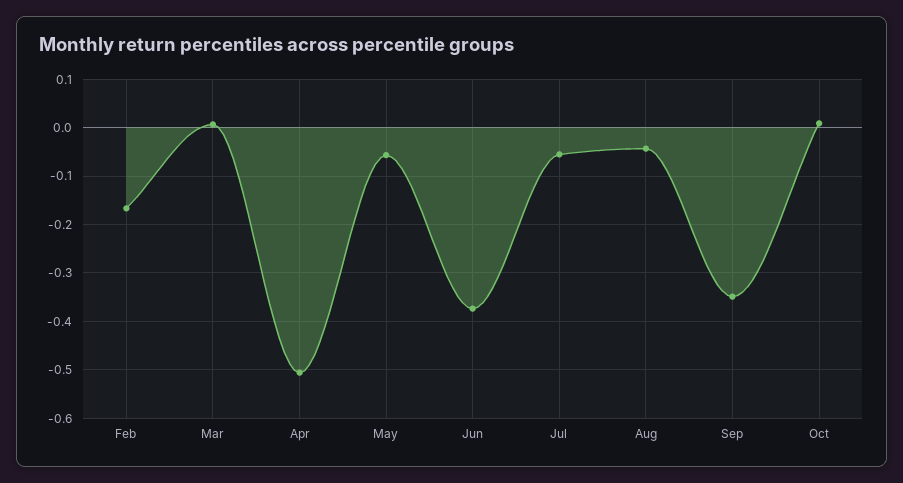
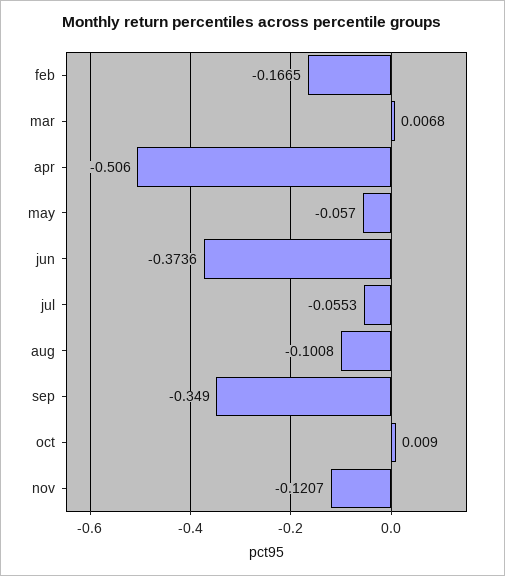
Aug: -0.04 -> -0.1008
nov: none -> -0.1207

